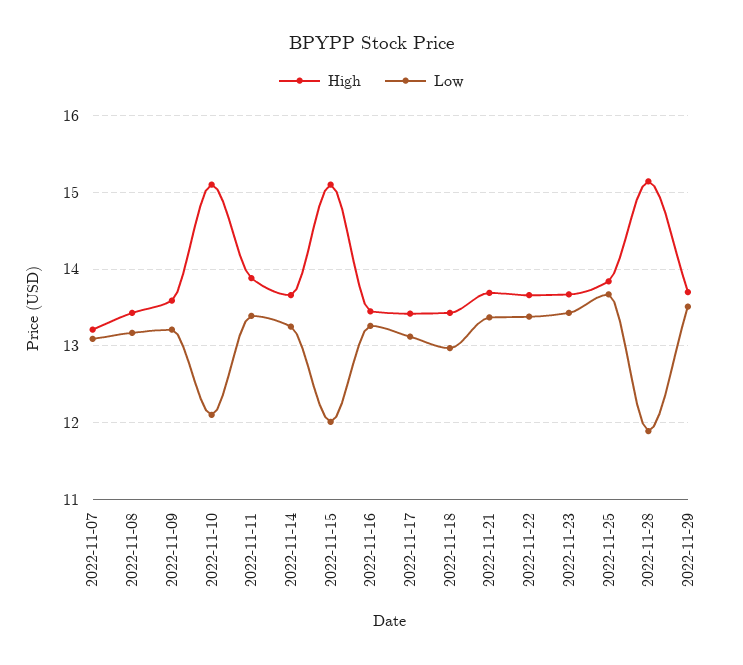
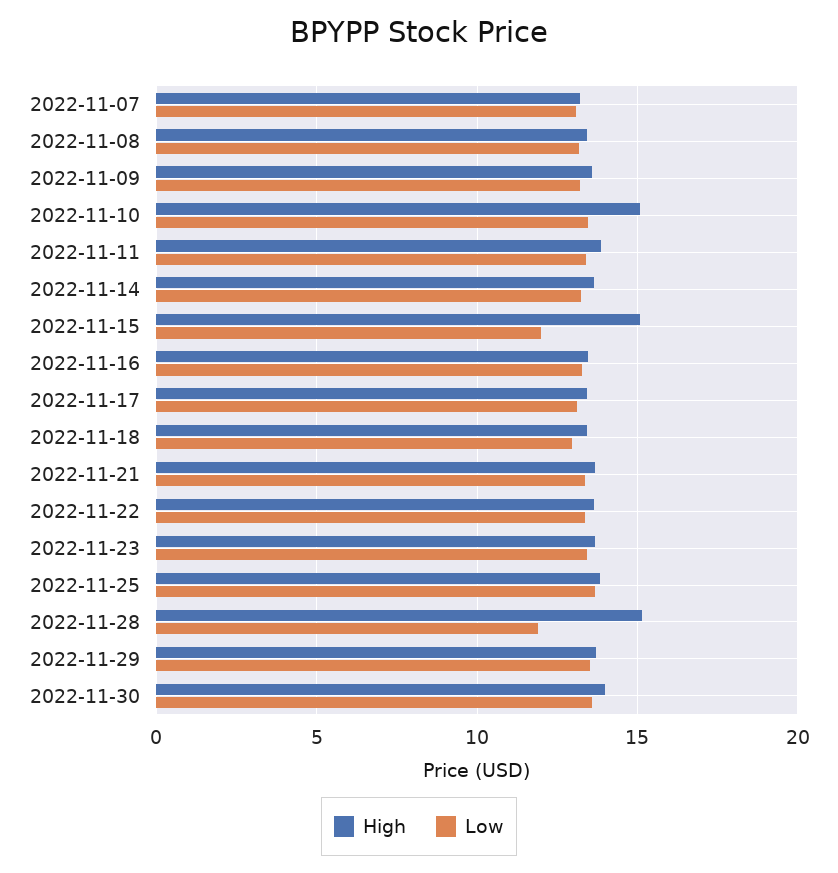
Low, 2022-11-10: 12.1 -> 13.5
High, 2022-11-30: none -> 14
Low, 2022-11-30: none -> 13.5

